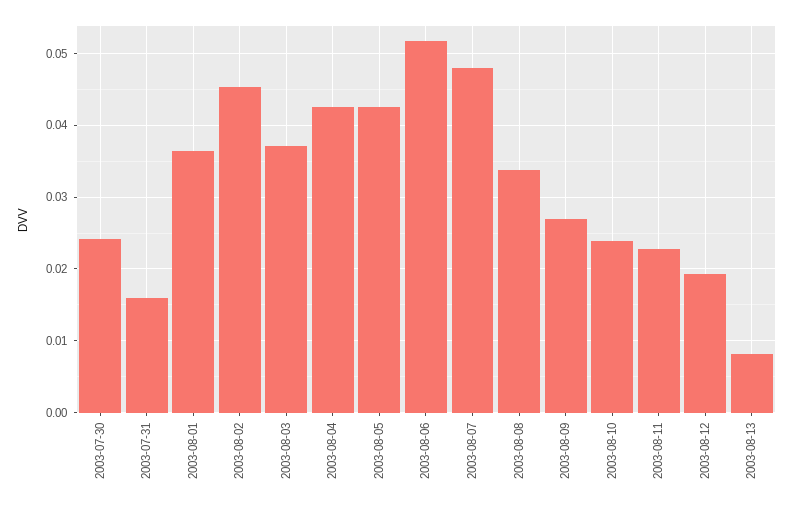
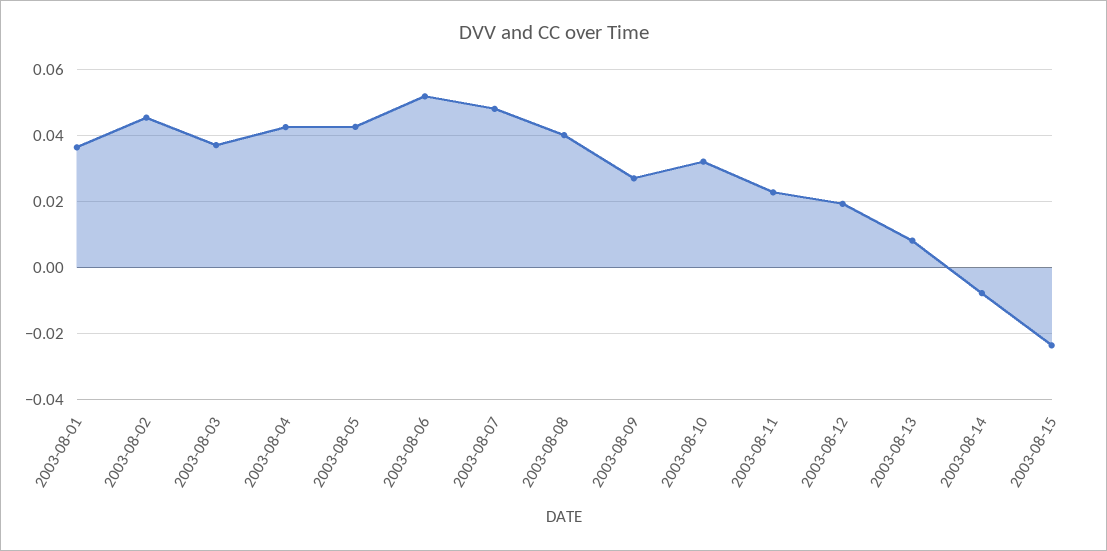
2003-07-30: 0.024 -> none
2003-07-31: 0.016 -> none
2003-08-08: 0.034 -> 0.04
2003-08-10: 0.024 -> 0.032
2003-08-14: none -> -0.008
2003-08-15: none -> -0.024

